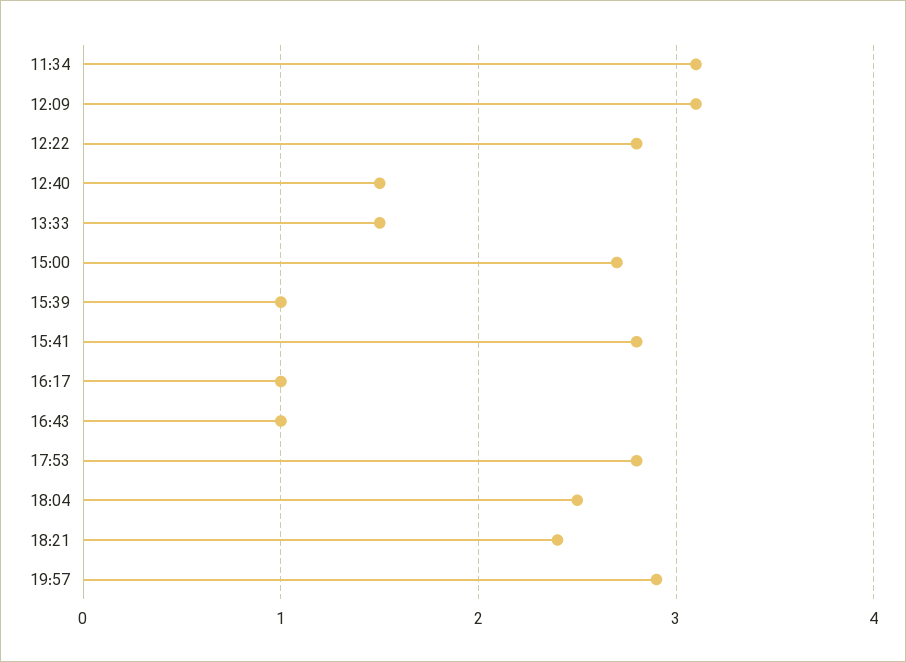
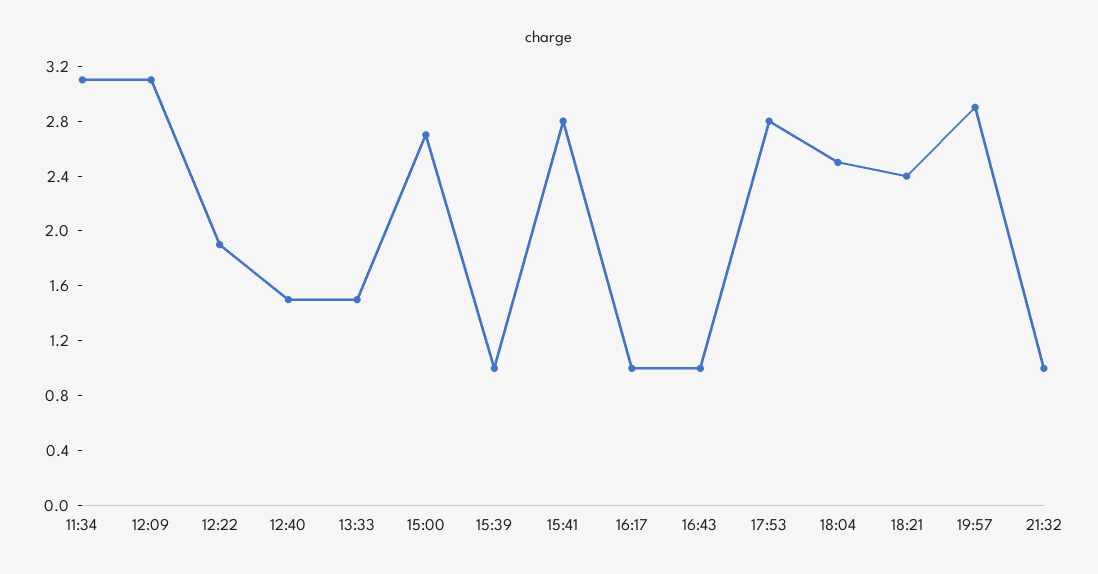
12:22: 2.8 -> 1.9
21:32: none -> 1

